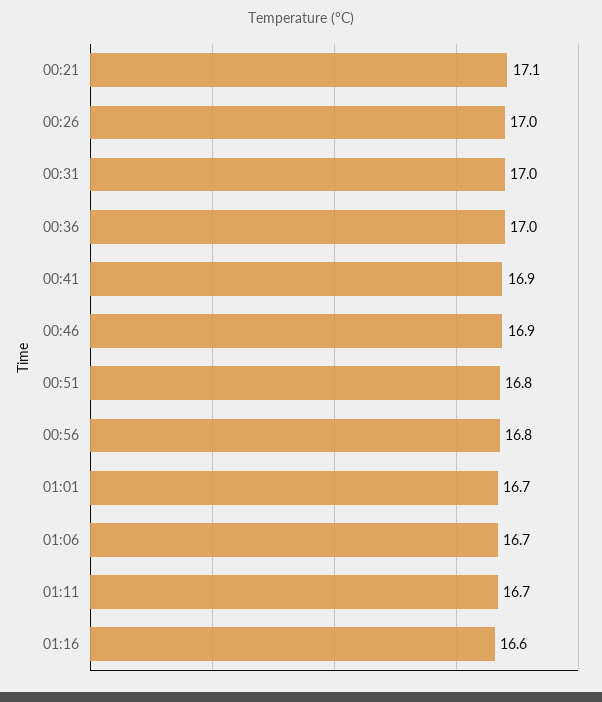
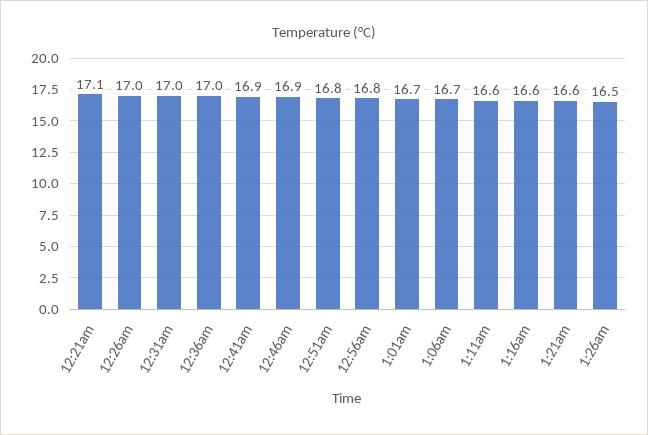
01:11: 16.7 -> 16.6
1:21am: none -> 16.6
1:26am: none -> 16.5

